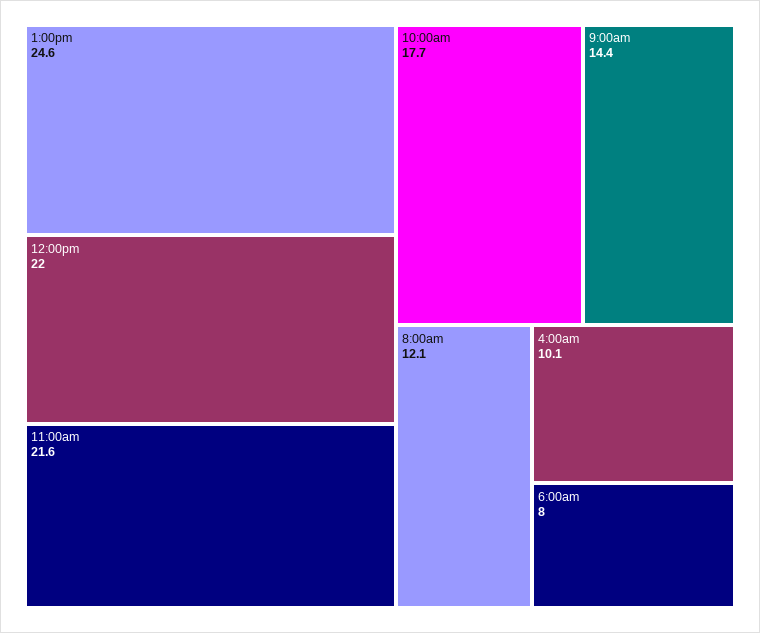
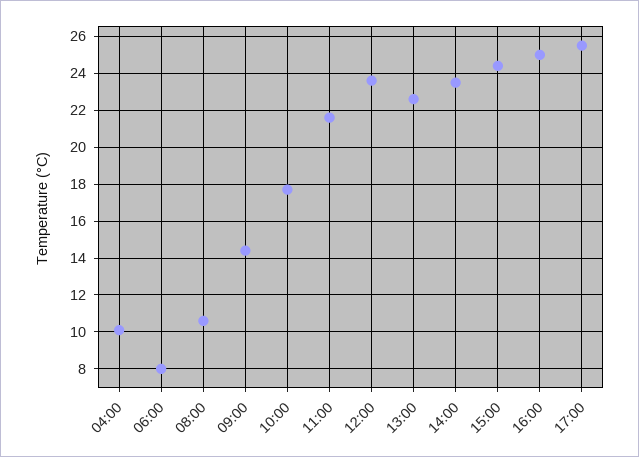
1:00pm: 24.6 -> 22.5
12:00pm: 22 -> 23.5
8:00am: 12.1 -> 10.5
14:00: none -> 23.5
15:00: none -> 24.5
16:00: none -> 25
17:00: none -> 25.5

